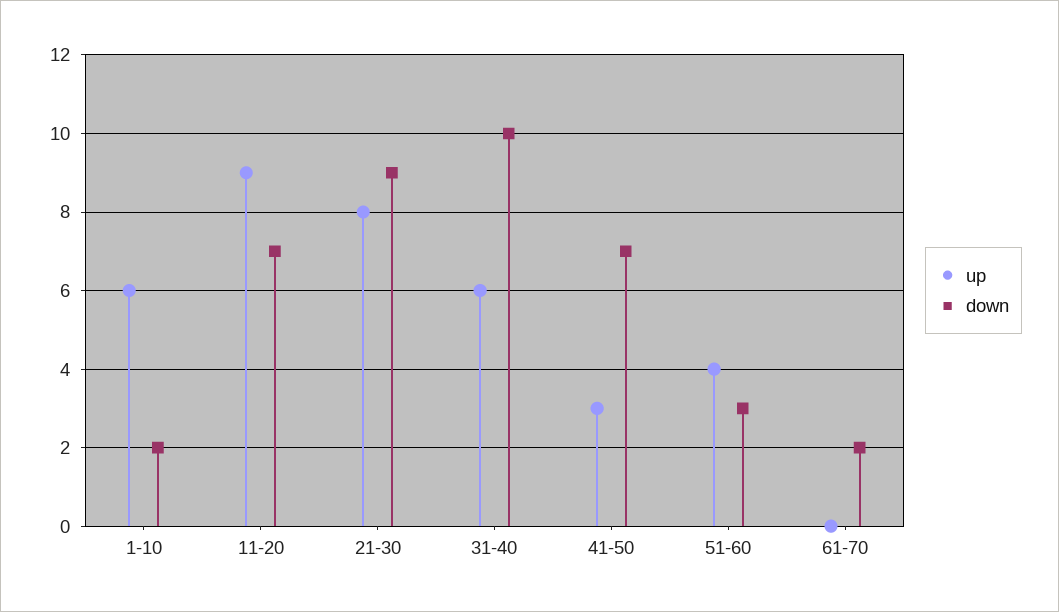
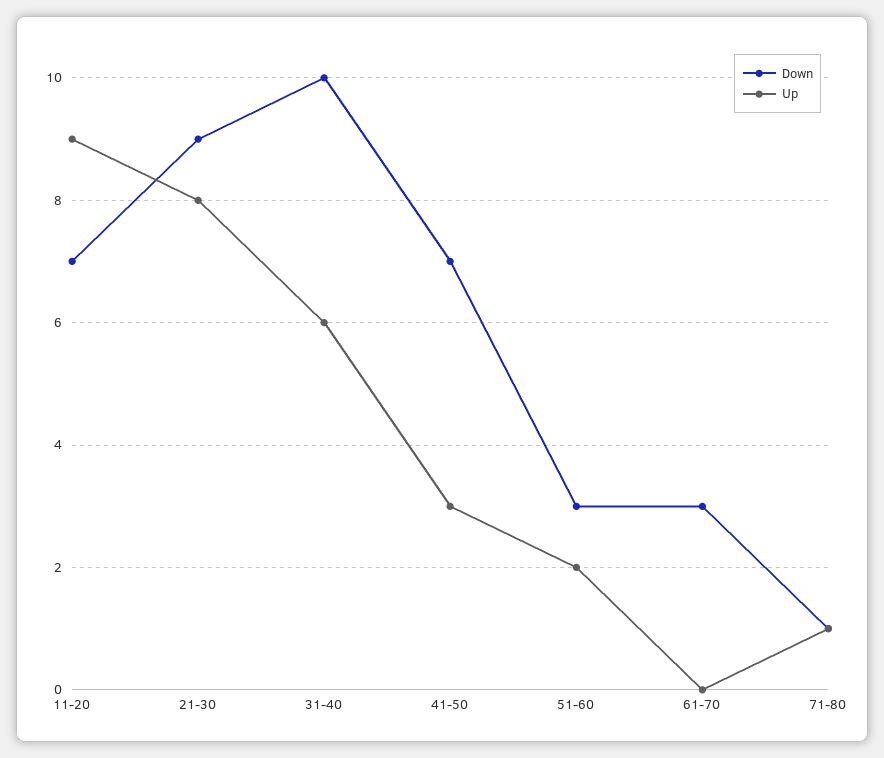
up, 1-10: 6 -> none
down, 1-10: 2 -> none
up, 51-60: 4 -> 2
down, 61-70: 2 -> 3
down, 71-80: none -> 1
up, 71-80: none -> 1

